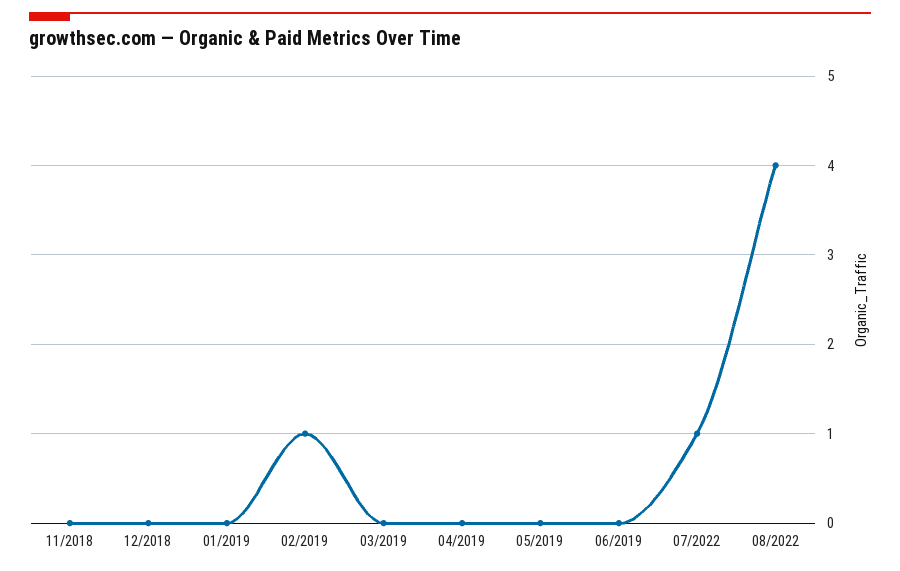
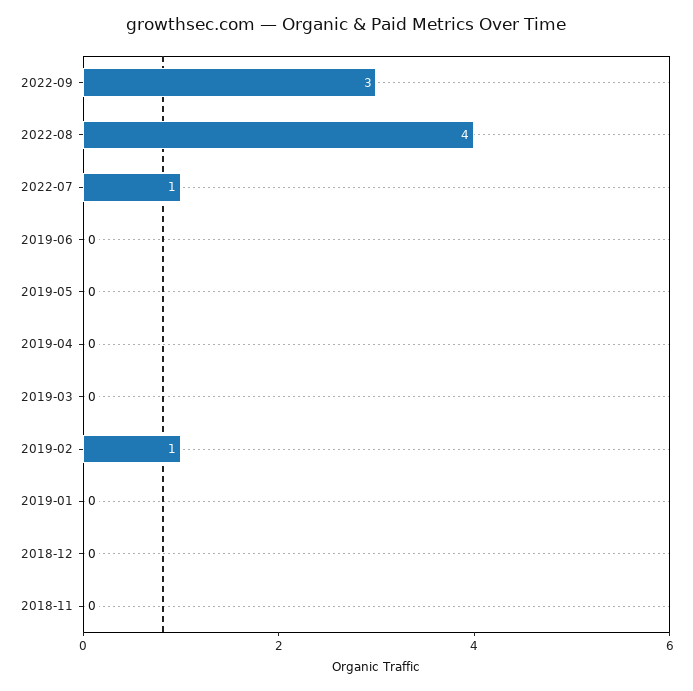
2022-09: none -> 3

